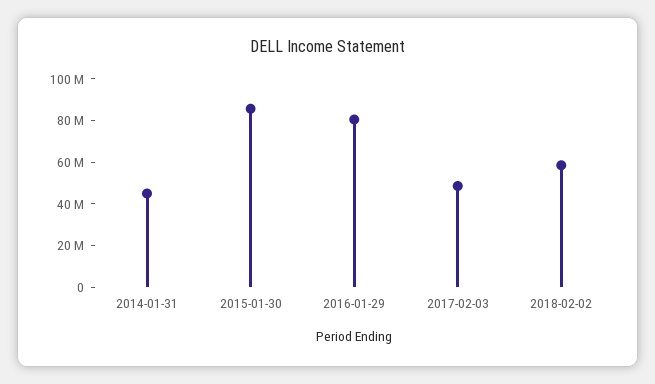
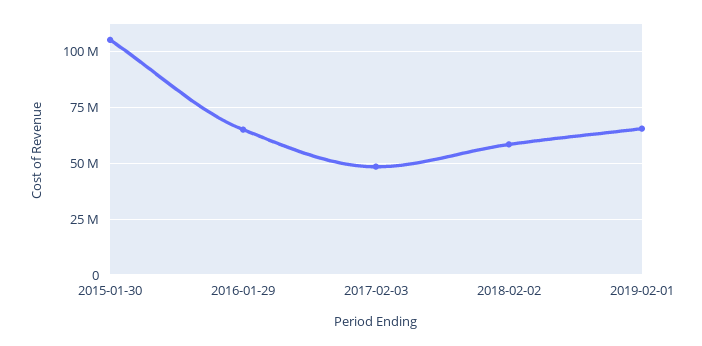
2014-01-31: 45000000 -> none
2015-01-30: 85000000 -> 105000000
2016-01-29: 80000000 -> 65000000
2019-02-01: none -> 65000000

